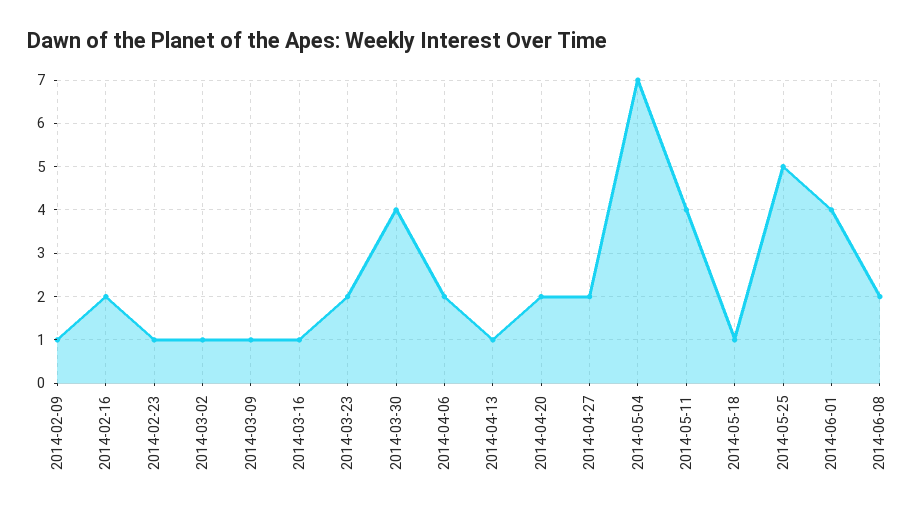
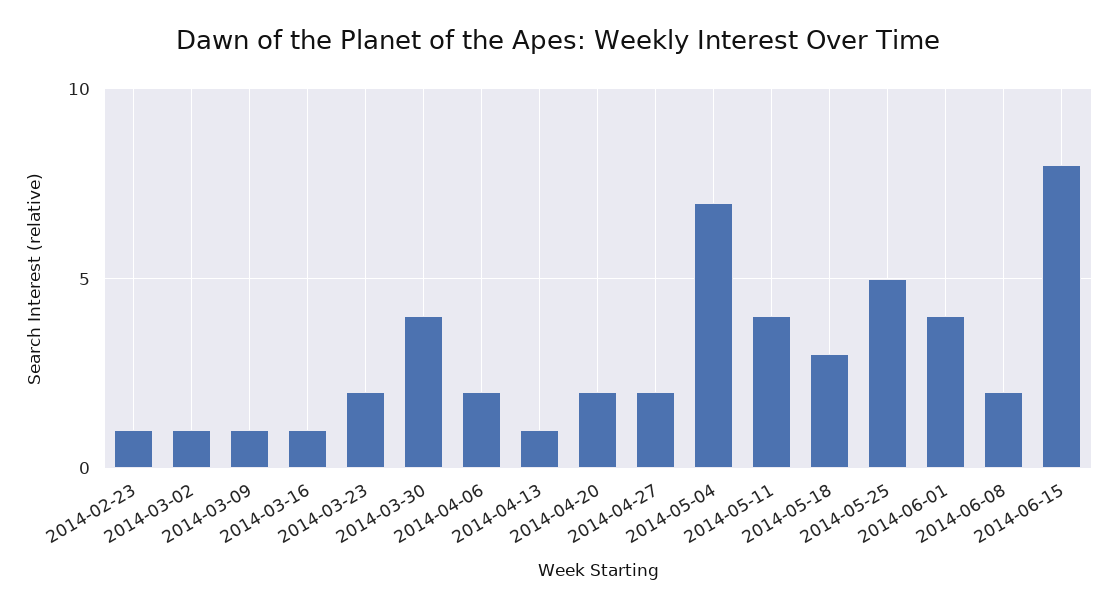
2014-02-09: 1 -> none
2014-02-16: 2 -> none
2014-05-18: 1 -> 3
2014-06-15: none -> 8

